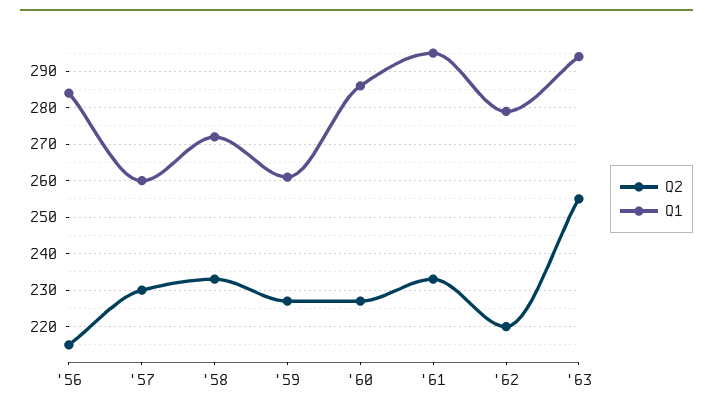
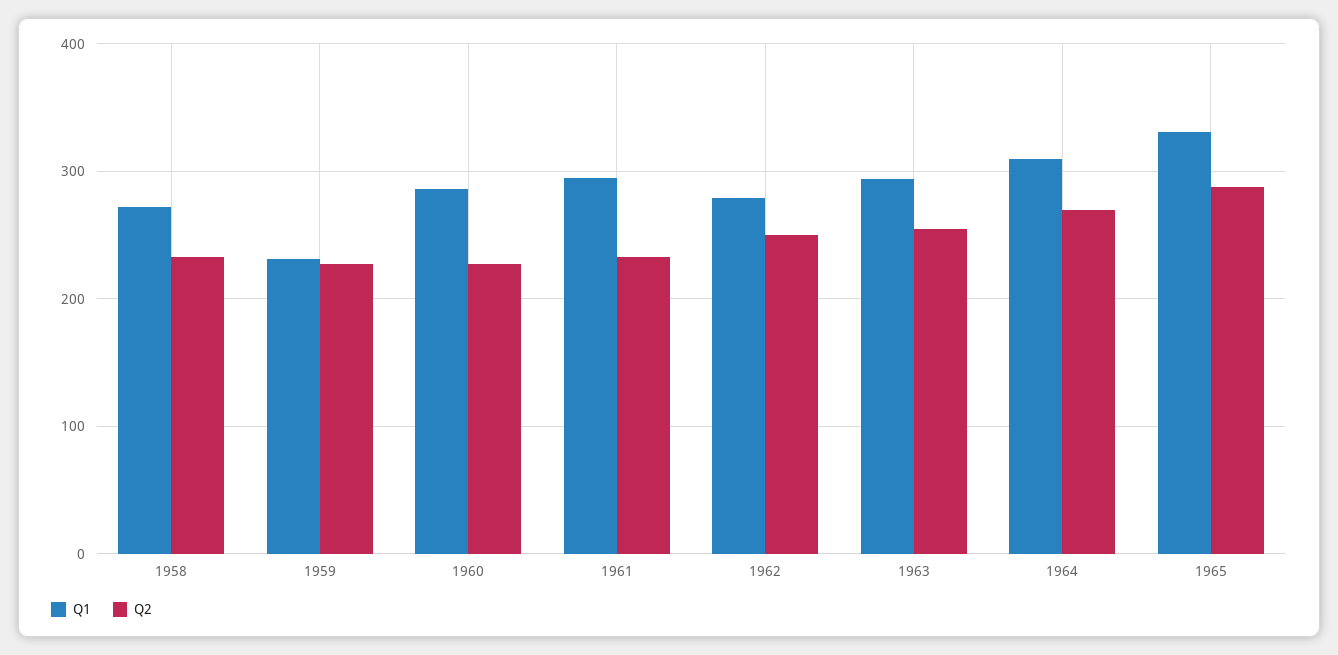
Q2, '56: 215 -> none
Q1, '56: 285 -> none
Q2, '57: 230 -> none
Q1, '57: 260 -> none
Q1, '59: 260 -> 230
Q2, '62: 220 -> 250
Q1, 1964: none -> 310
Q2, 1964: none -> 270
Q1, 1965: none -> 330
Q2, 1965: none -> 290

